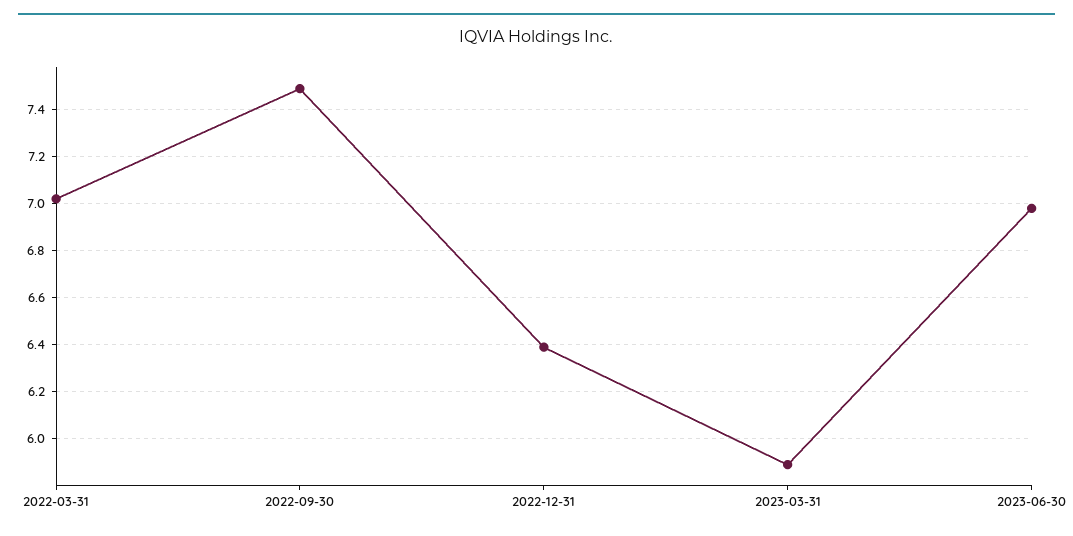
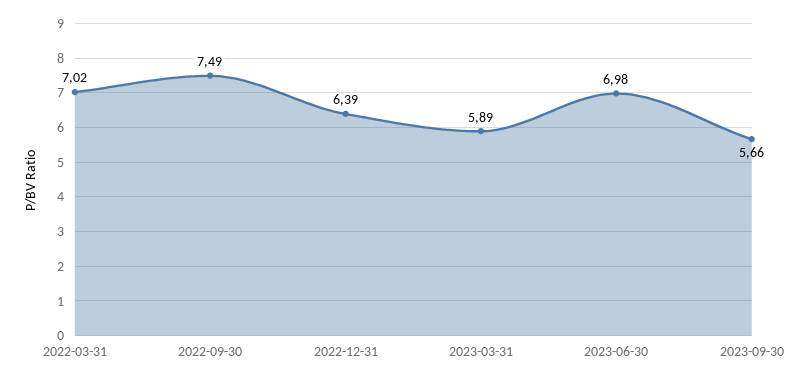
2023-09-30: none -> 5.66

